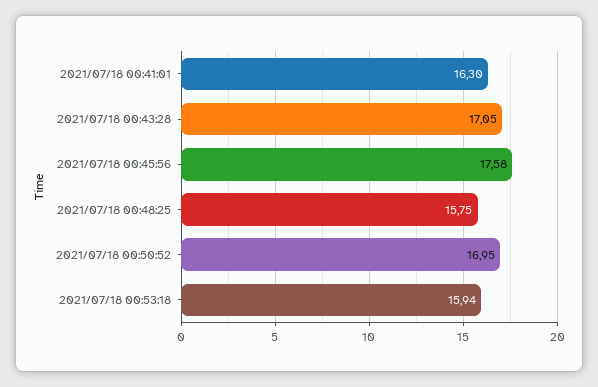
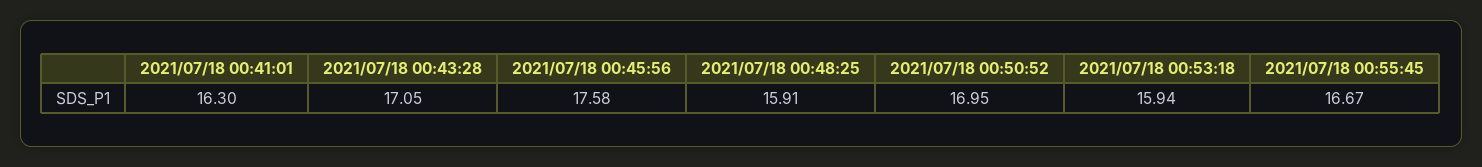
2021/07/18 00:48:25: 15.75 -> 15.91
2021/07/18 00:55:45: none -> 16.67

